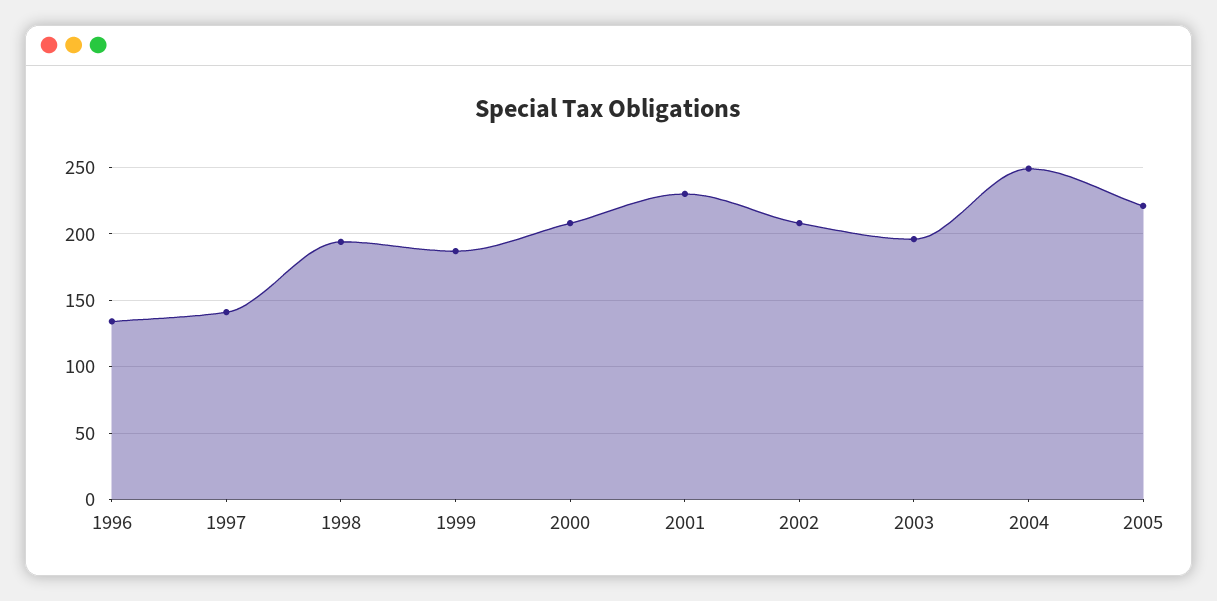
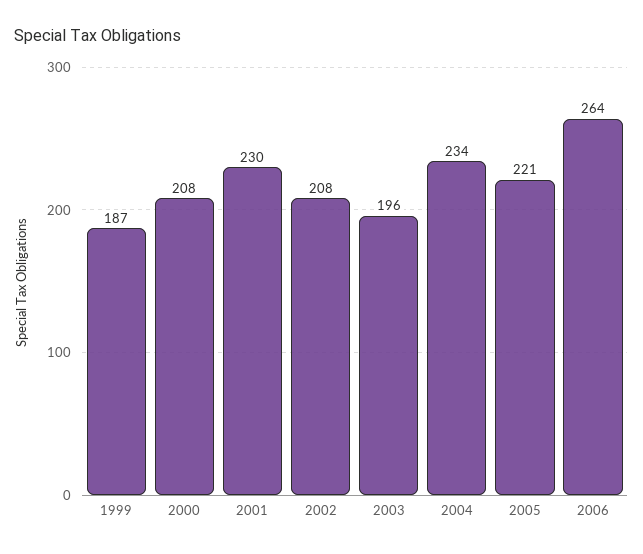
1996: 135 -> none
1997: 140 -> none
1998: 195 -> none
2004: 250 -> 234
2006: none -> 264

